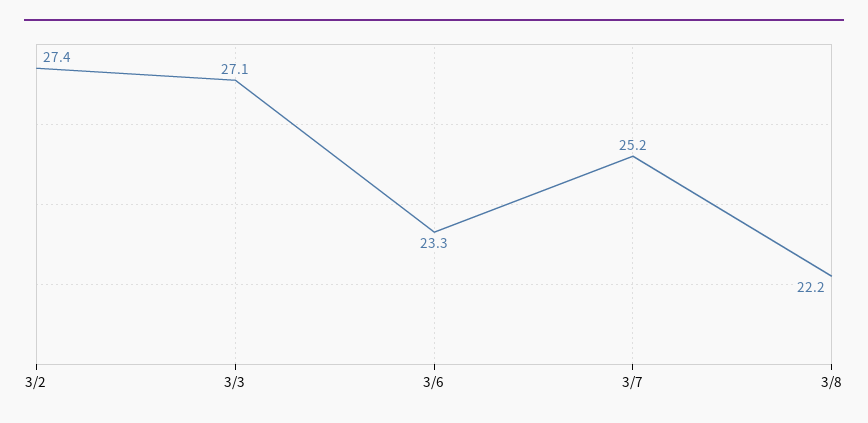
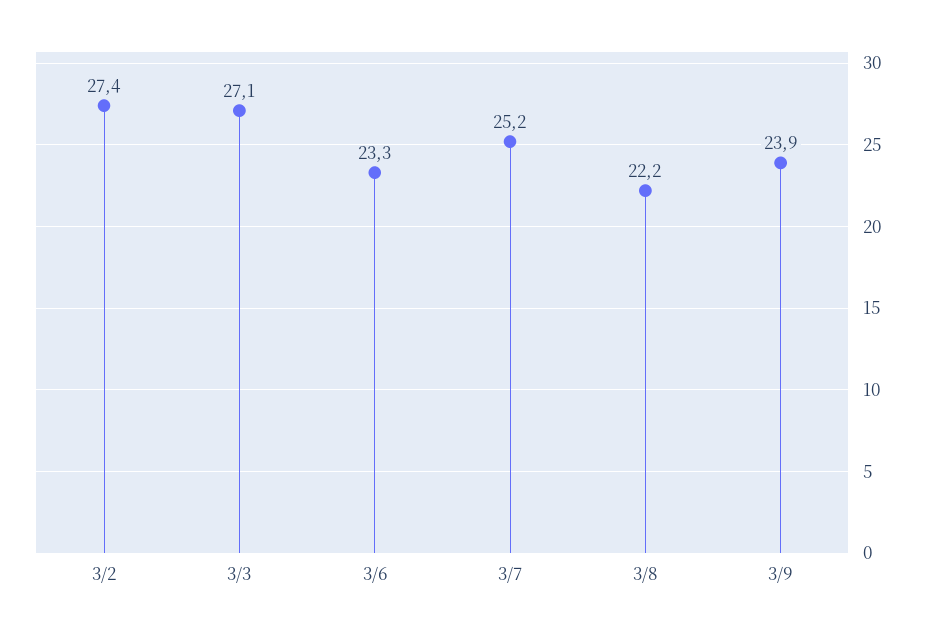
3/9: none -> 23.9

